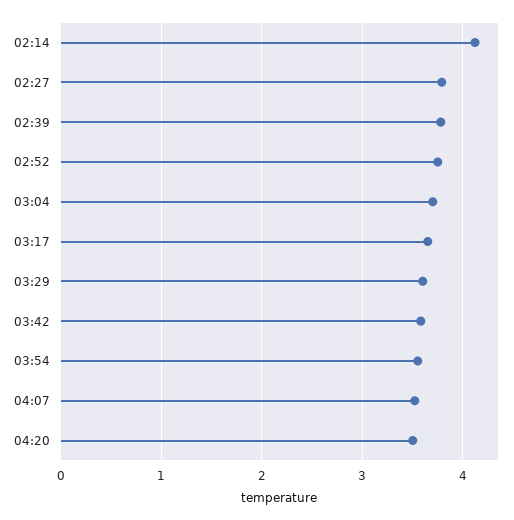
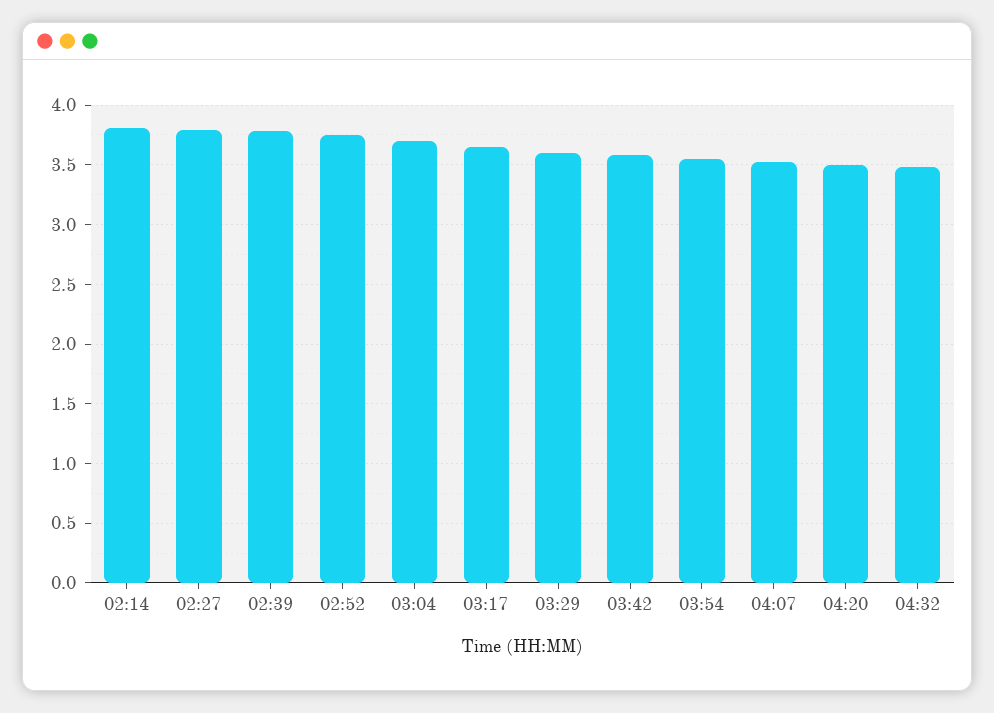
02:14: 4.1 -> 3.8
04:32: none -> 3.5

